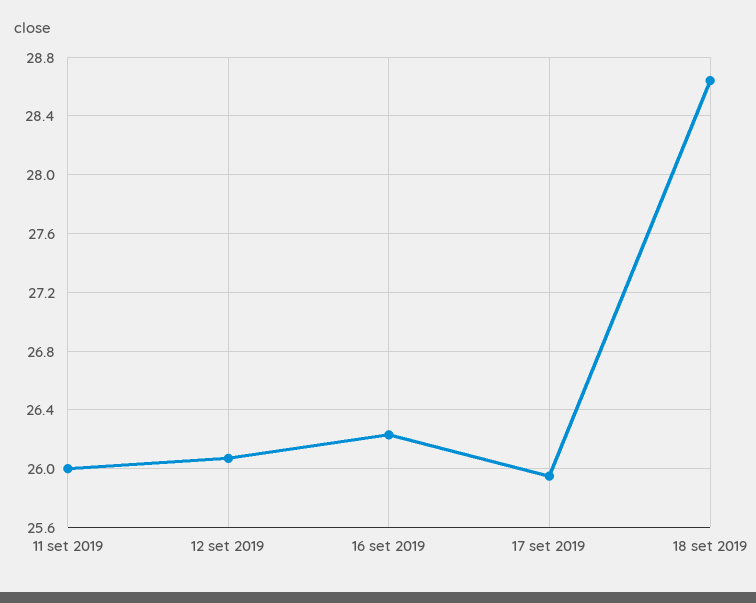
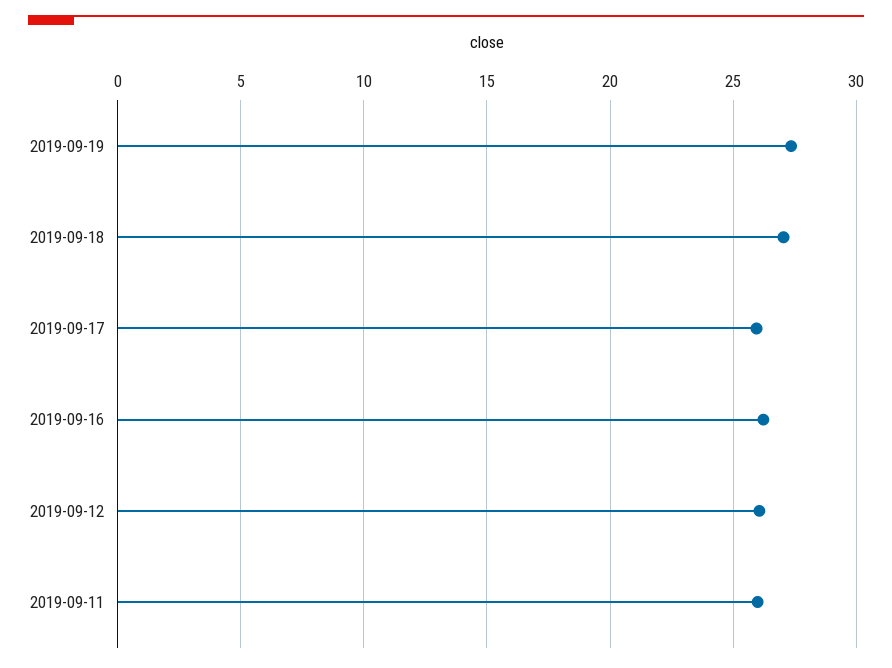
18 set 2019: 28.65 -> 27
2019-09-19: none -> 27.5

